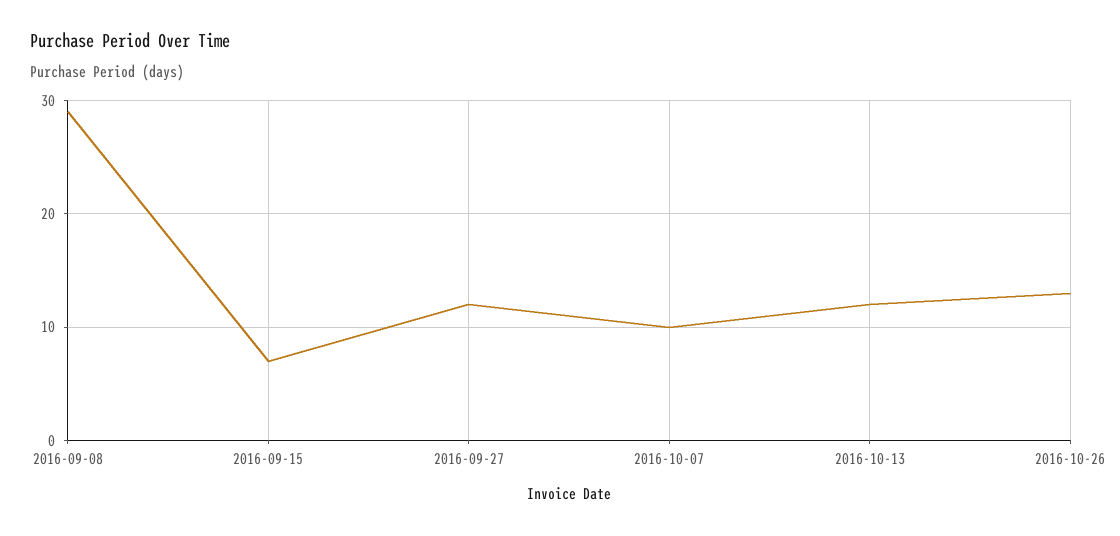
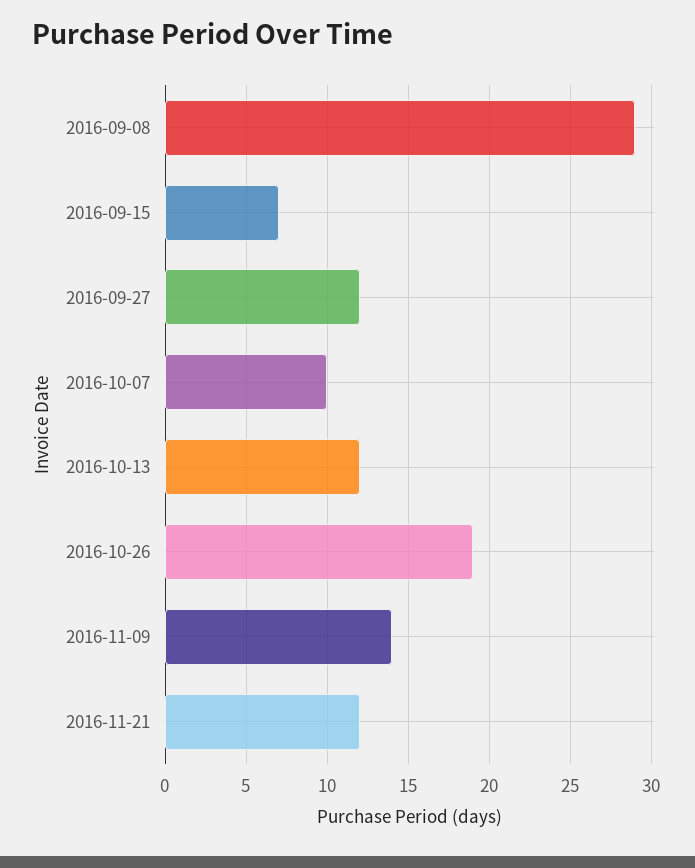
2016-10-26: 13 -> 19
2016-11-09: none -> 14
2016-11-21: none -> 12

